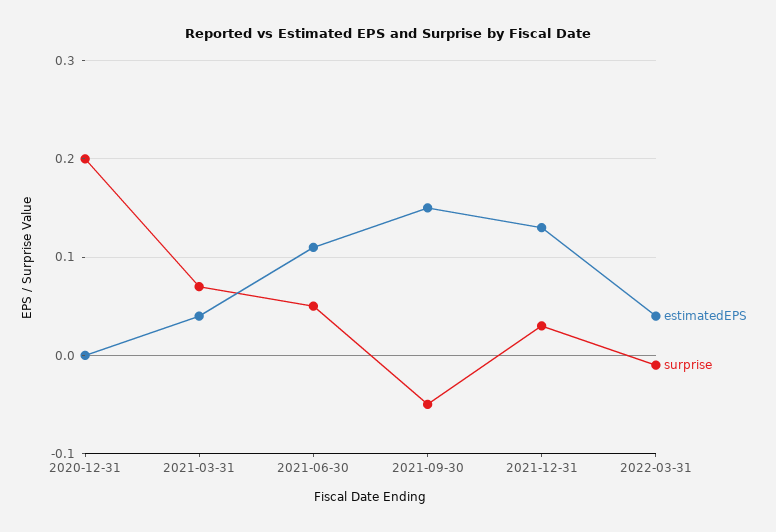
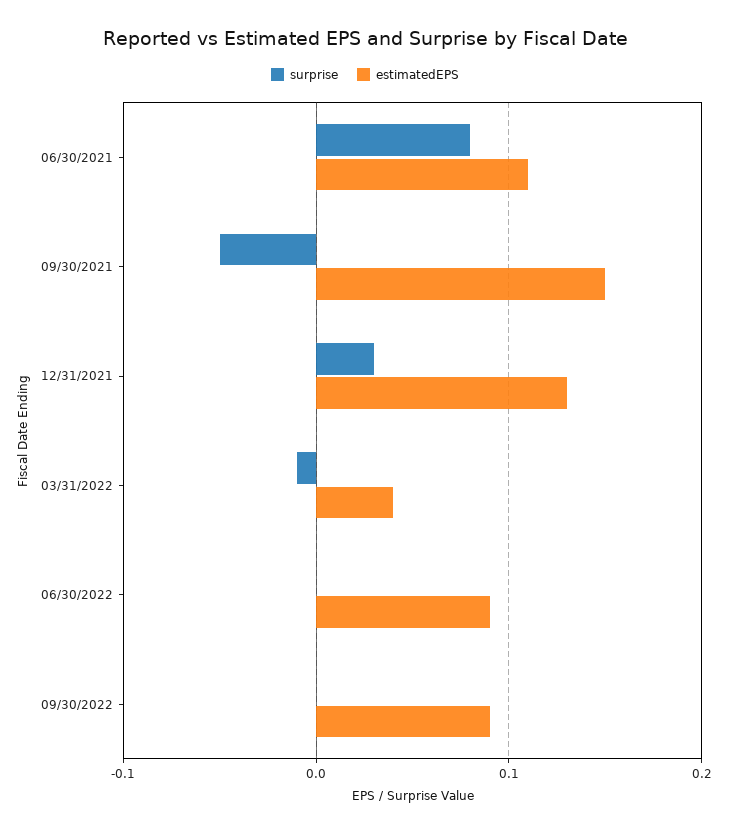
estimatedEPS, 2020-12-31: 0 -> none
surprise, 2020-12-31: 0.2 -> none
estimatedEPS, 2021-03-31: 0.04 -> none
surprise, 2021-03-31: 0.07 -> none
surprise, 2021-06-30: 0.05 -> 0.08
surprise, 06/30/2022: none -> 0
estimatedEPS, 06/30/2022: none -> 0.09
surprise, 09/30/2022: none -> 0
estimatedEPS, 09/30/2022: none -> 0.09

